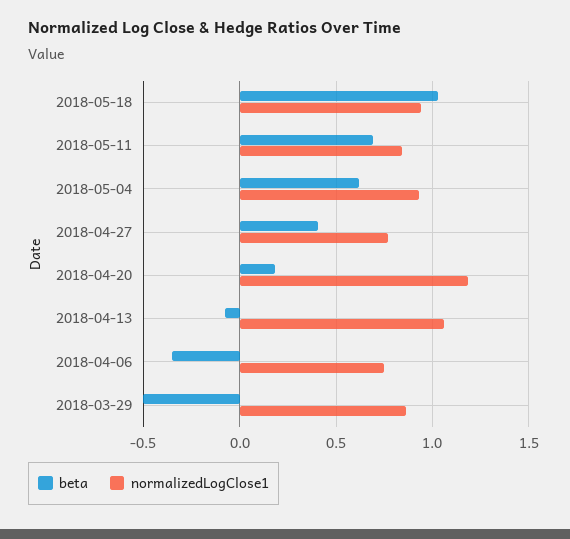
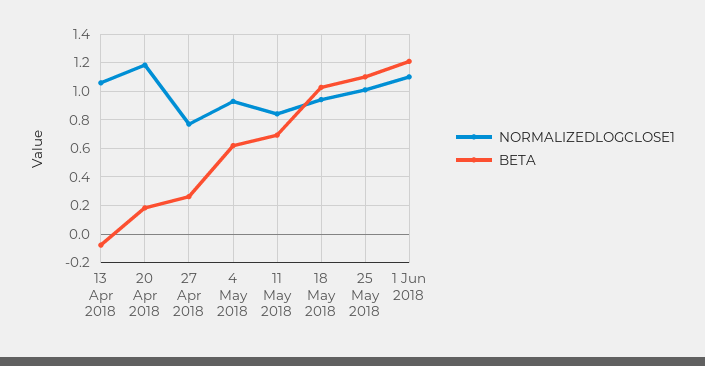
beta, 2018-04-27: 0.4 -> 0.25
beta, 2018-04-06: -0.35 -> none
normalizedLogClose1, 2018-04-06: 0.75 -> none
beta, 2018-03-29: -0.5 -> none
normalizedLogClose1, 2018-03-29: 0.85 -> none
normalizedLogClose1, 25 May 2018: none -> 1
beta, 25 May 2018: none -> 1.1
normalizedLogClose1, 1 Jun 2018: none -> 1.1
beta, 1 Jun 2018: none -> 1.2

